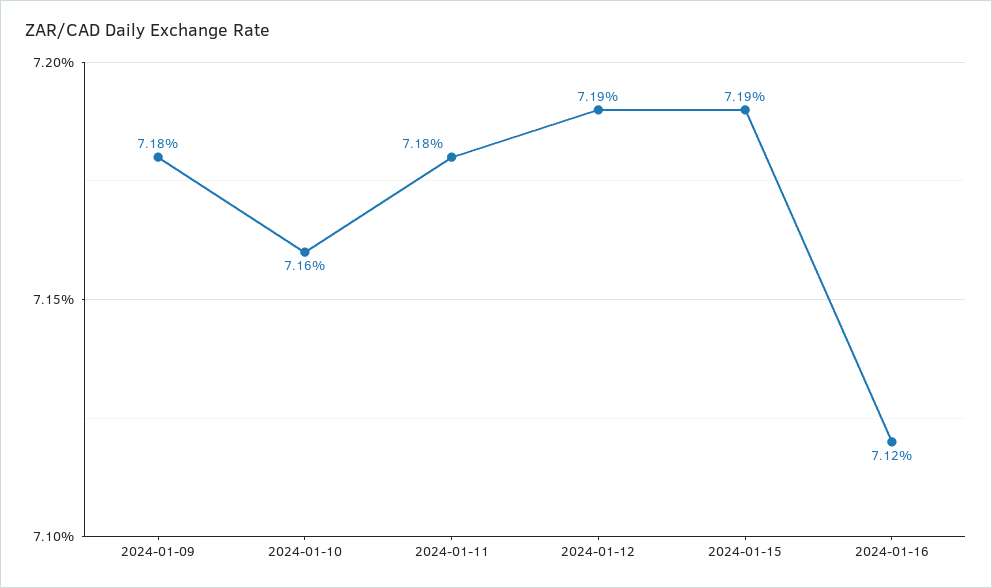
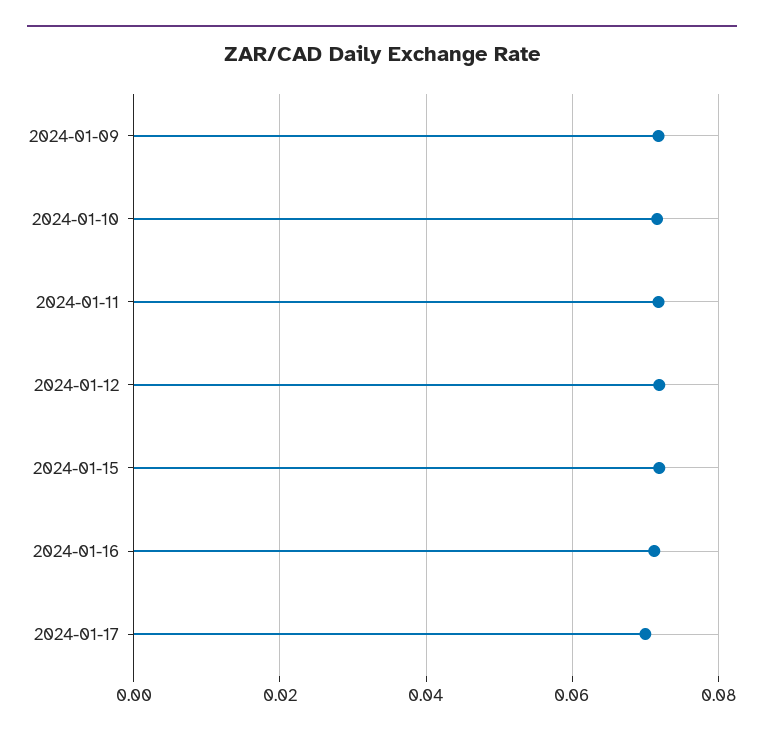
2024-01-17: none -> 0.07

